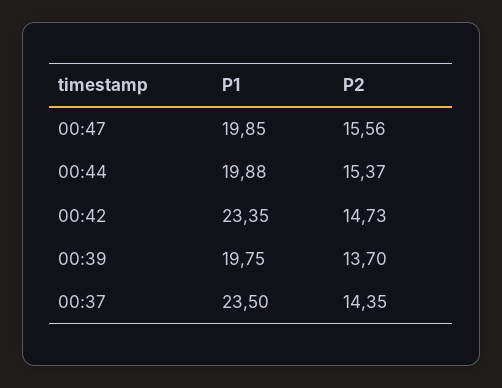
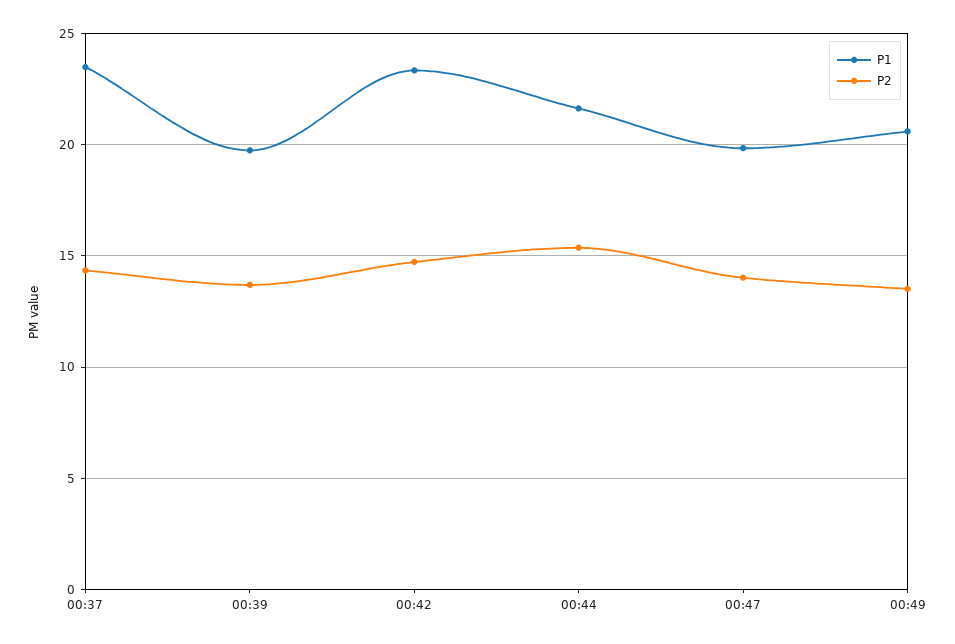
P2, 00:47: 15.56 -> 14
P1, 00:44: 19.88 -> 21.5
P1, 00:49: none -> 20.5
P2, 00:49: none -> 13.5

